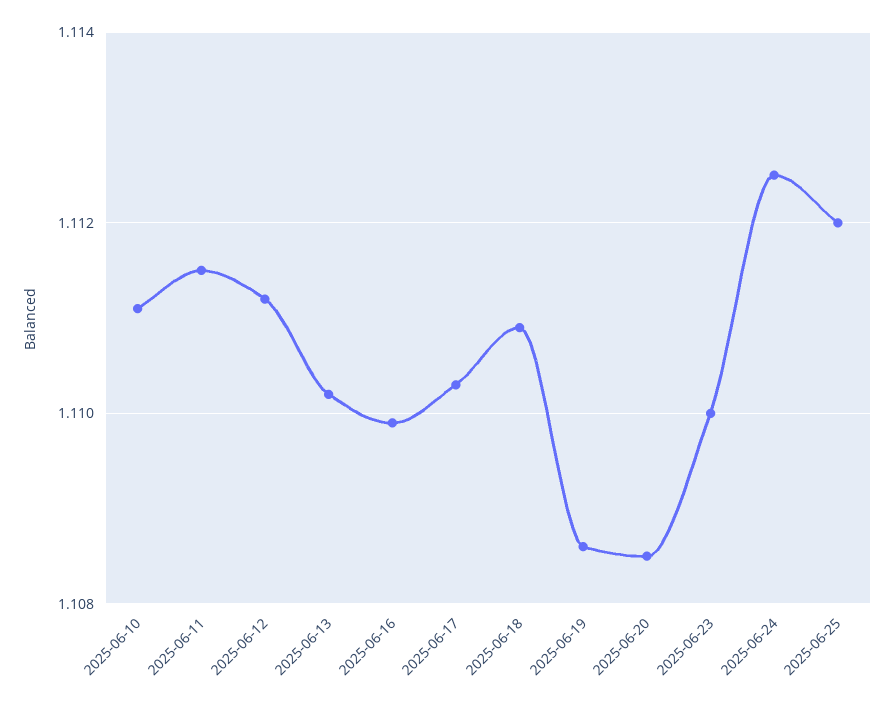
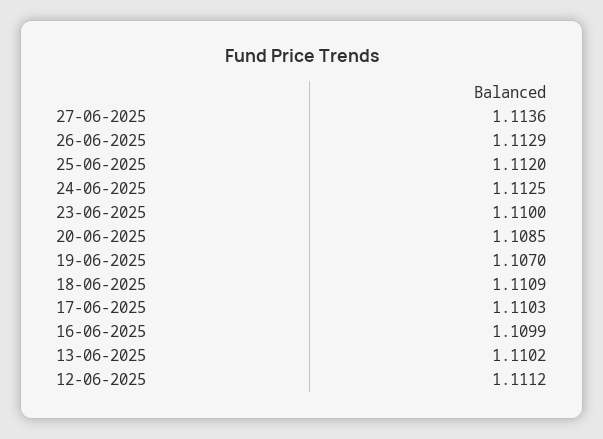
2025-06-10: 1.111 -> none
2025-06-11: 1.1115 -> none
2025-06-19: 1.1085 -> 1.107
27-06-2025: none -> 1.1136
26-06-2025: none -> 1.1129

